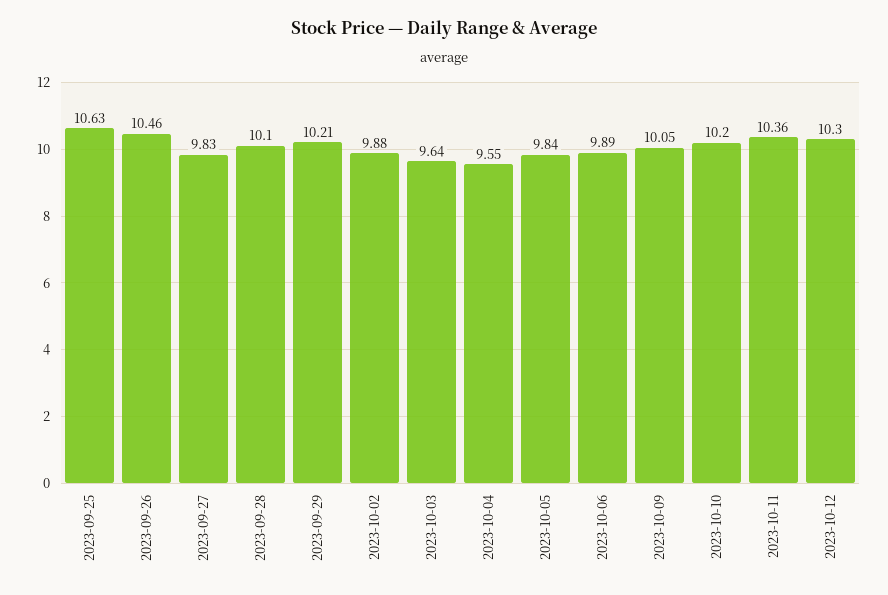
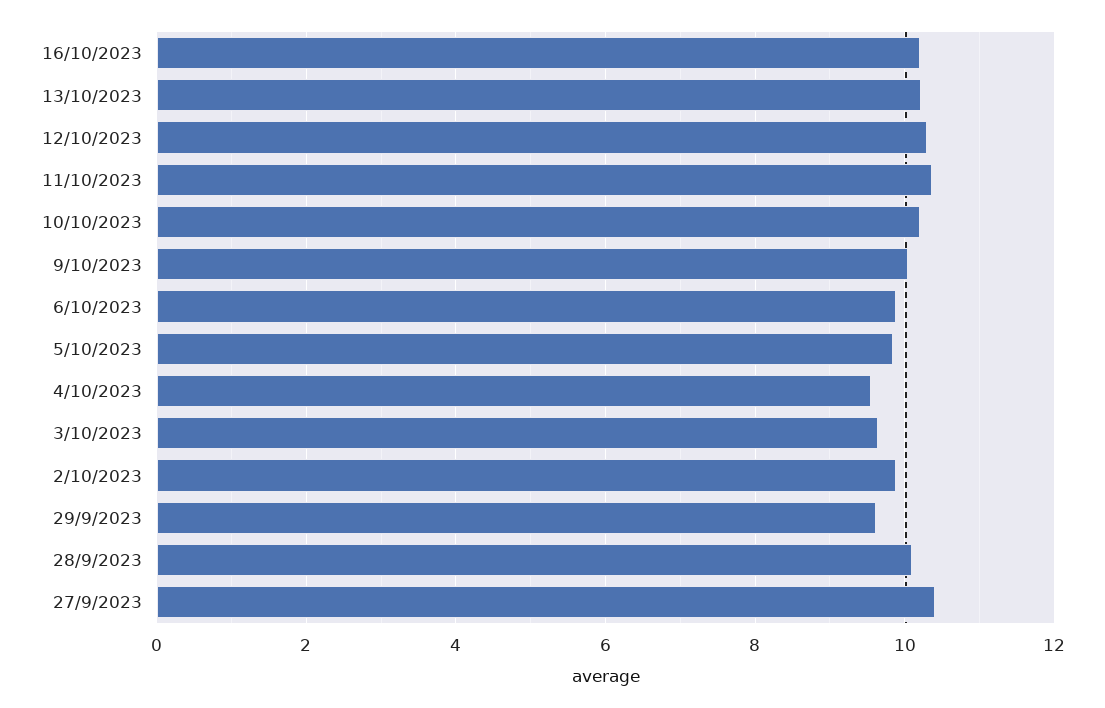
2023-09-25: 10.63 -> none
2023-09-26: 10.46 -> none
2023-09-27: 9.83 -> 10.4
2023-09-29: 10.21 -> 9.6
16/10/2023: none -> 10.2
13/10/2023: none -> 10.2

